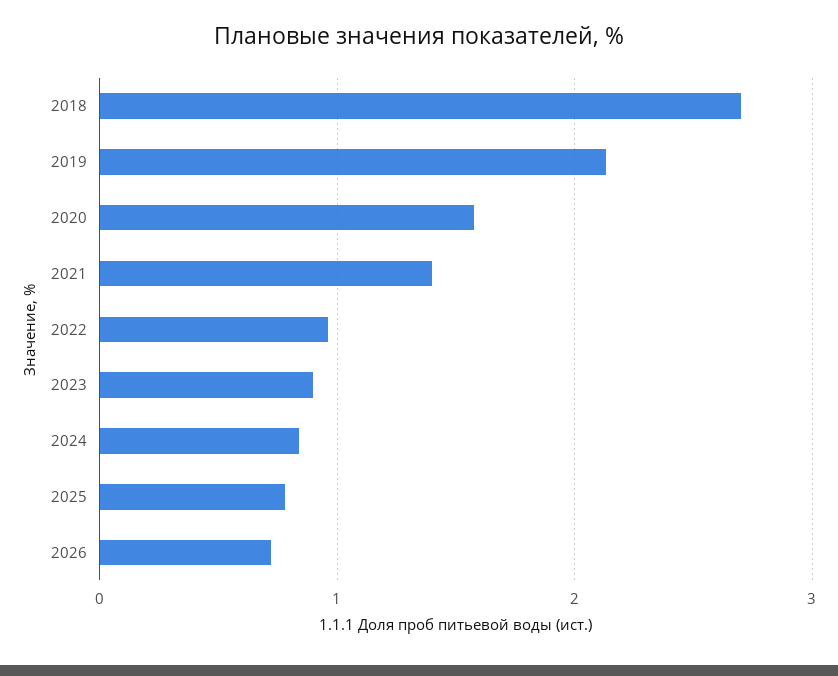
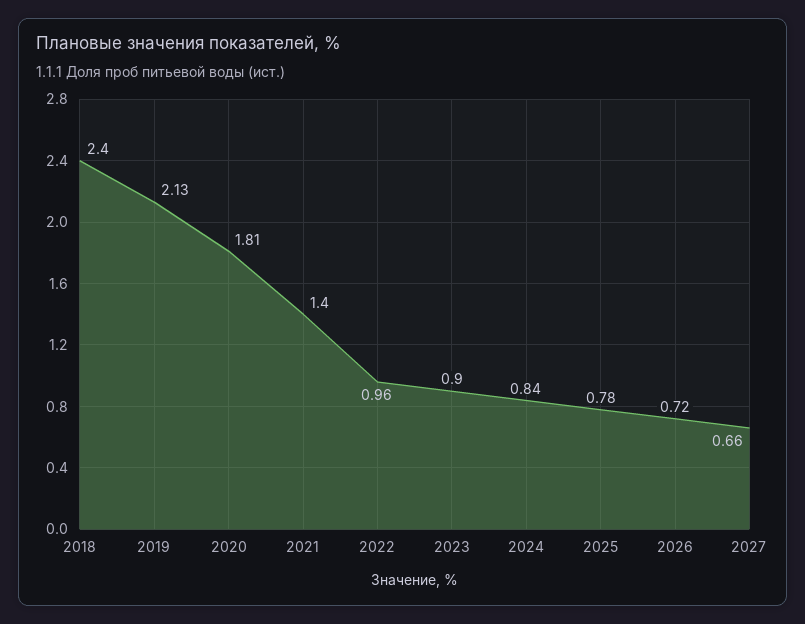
2018: 2.7 -> 2.4
2020: 1.6 -> 1.81
2027: none -> 0.66

